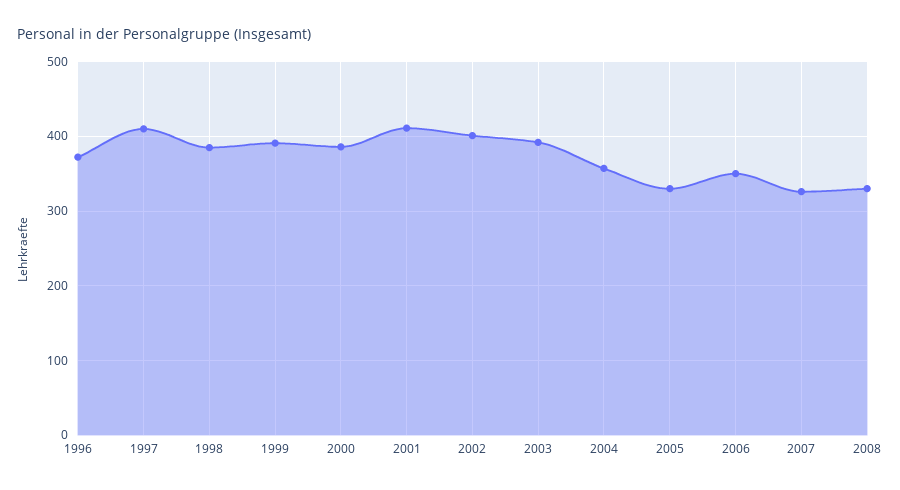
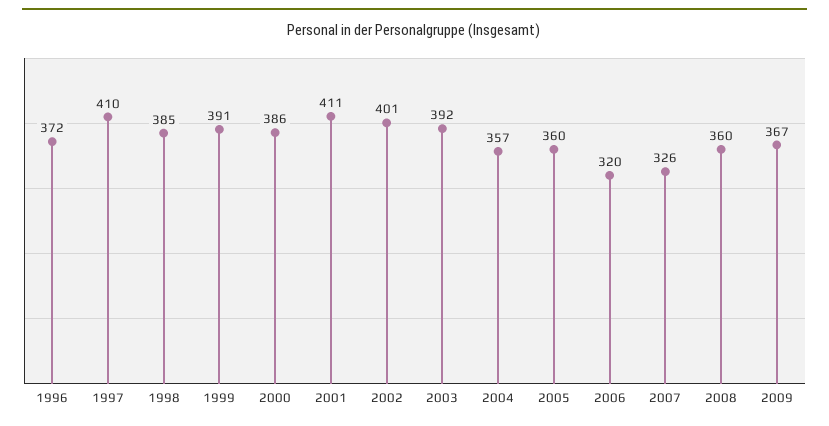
2005: 330 -> 360
2006: 350 -> 320
2008: 330 -> 360
2009: none -> 367

